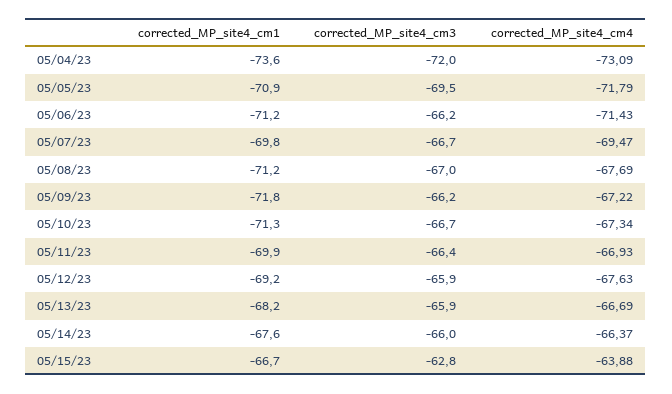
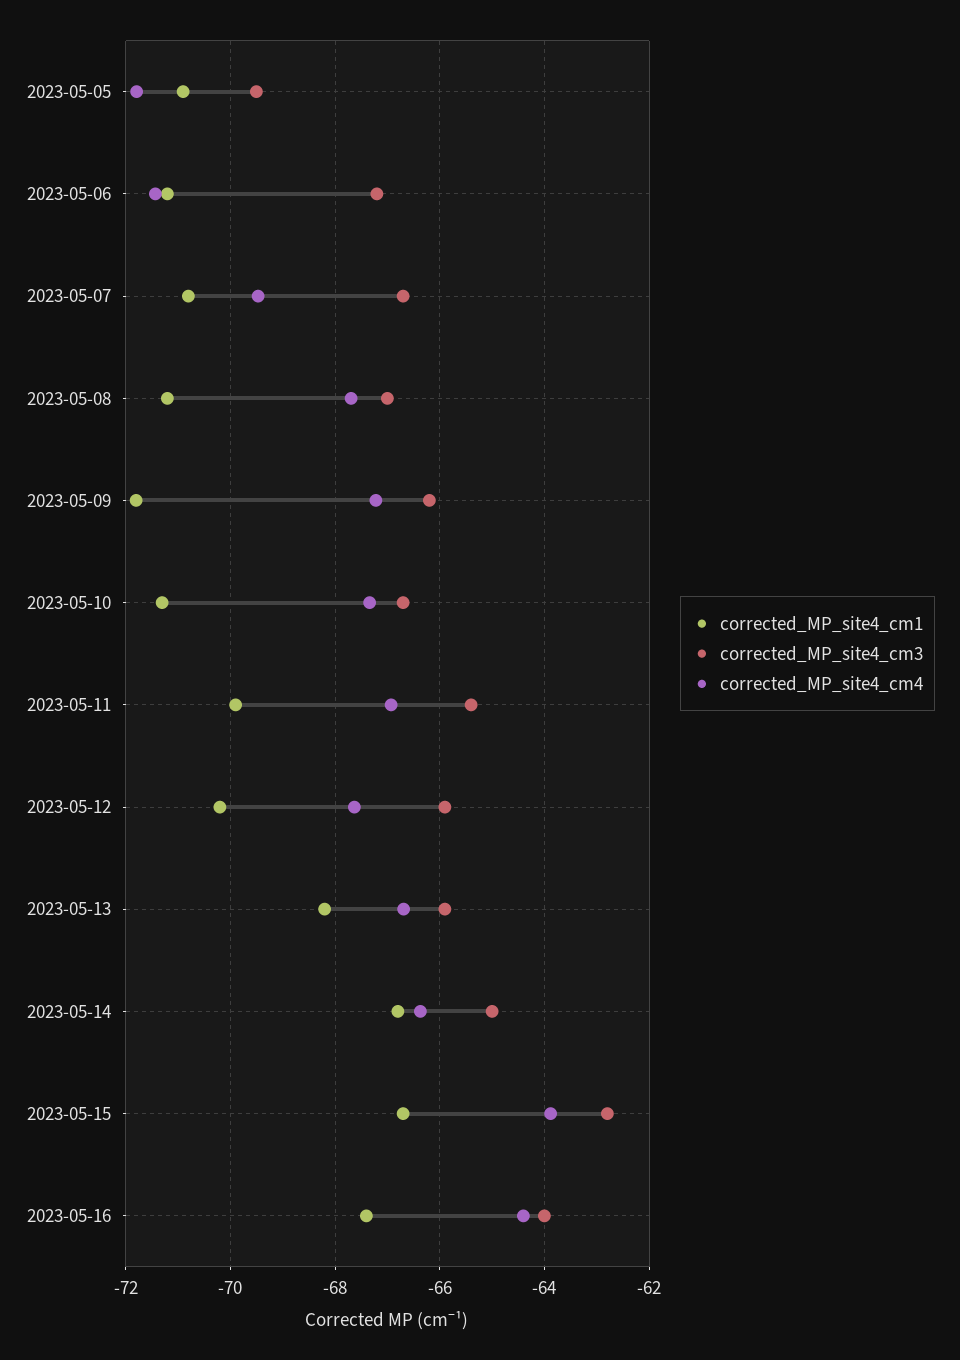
corrected_MP_site4_cm1, 05/04/23: -73.6 -> none
corrected_MP_site4_cm3, 05/04/23: -72 -> none
corrected_MP_site4_cm4, 05/04/23: -73.09 -> none
corrected_MP_site4_cm3, 05/06/23: -66.2 -> -67.2
corrected_MP_site4_cm1, 05/07/23: -69.8 -> -70.8
corrected_MP_site4_cm3, 05/11/23: -66.4 -> -65.4
corrected_MP_site4_cm1, 05/12/23: -69.2 -> -70.2
corrected_MP_site4_cm1, 05/14/23: -67.6 -> -66.8
corrected_MP_site4_cm3, 05/14/23: -66 -> -65
corrected_MP_site4_cm1, 2023-05-16: none -> -67.4
corrected_MP_site4_cm3, 2023-05-16: none -> -64
corrected_MP_site4_cm4, 2023-05-16: none -> -64.4

